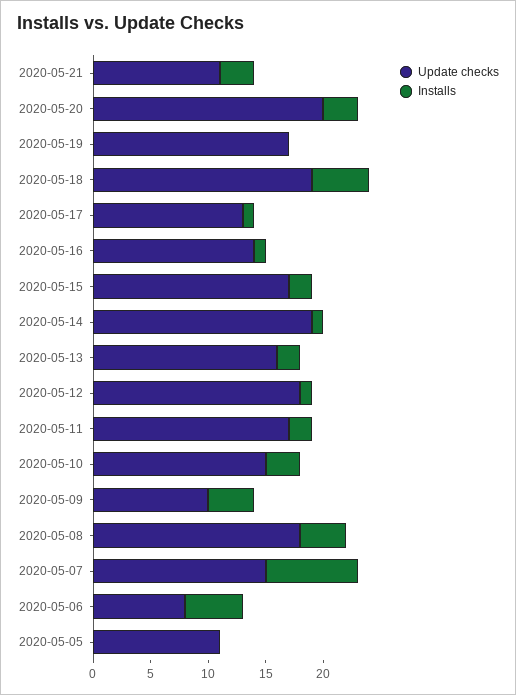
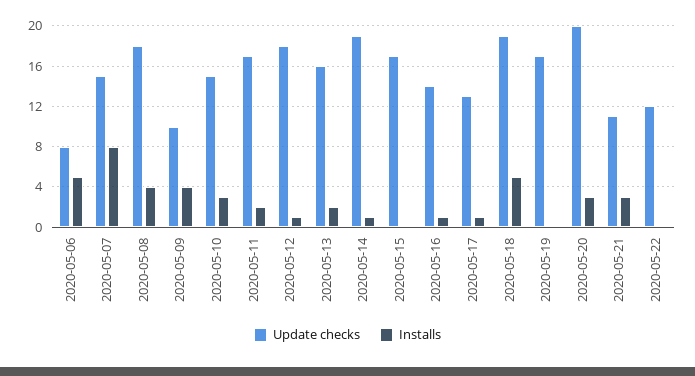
Installs, 2020-05-15: 2 -> 0
Update checks, 2020-05-05: 11 -> none
Installs, 2020-05-05: 0 -> none
Update checks, 2020-05-22: none -> 12
Installs, 2020-05-22: none -> 0

